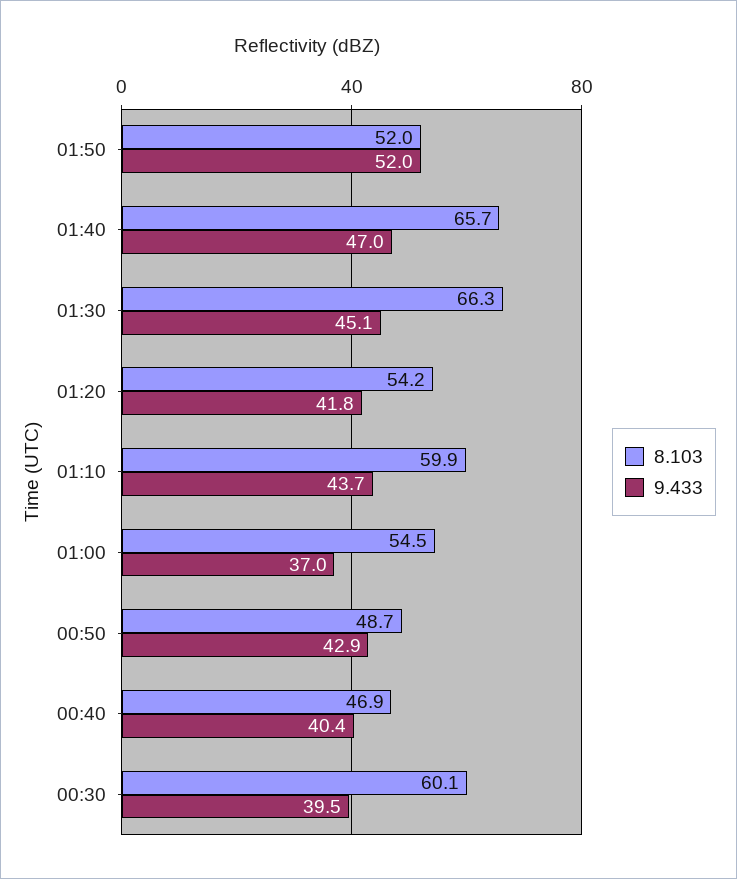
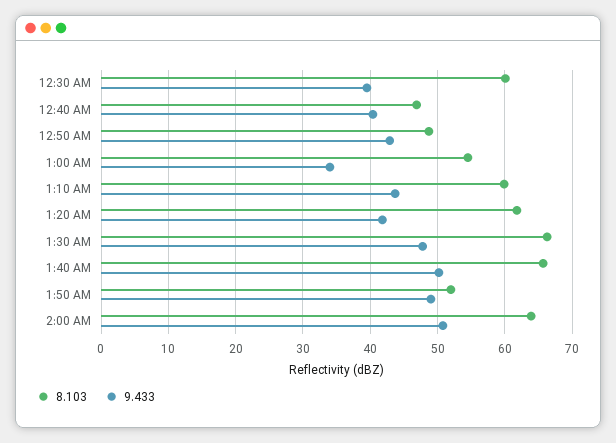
9.433, 01:50: 52 -> 49
9.433, 01:40: 47 -> 50
9.433, 01:30: 45.1 -> 48
8.103, 01:20: 54.2 -> 62
9.433, 01:00: 37 -> 34
8.103, 2:00 AM: none -> 64
9.433, 2:00 AM: none -> 51

